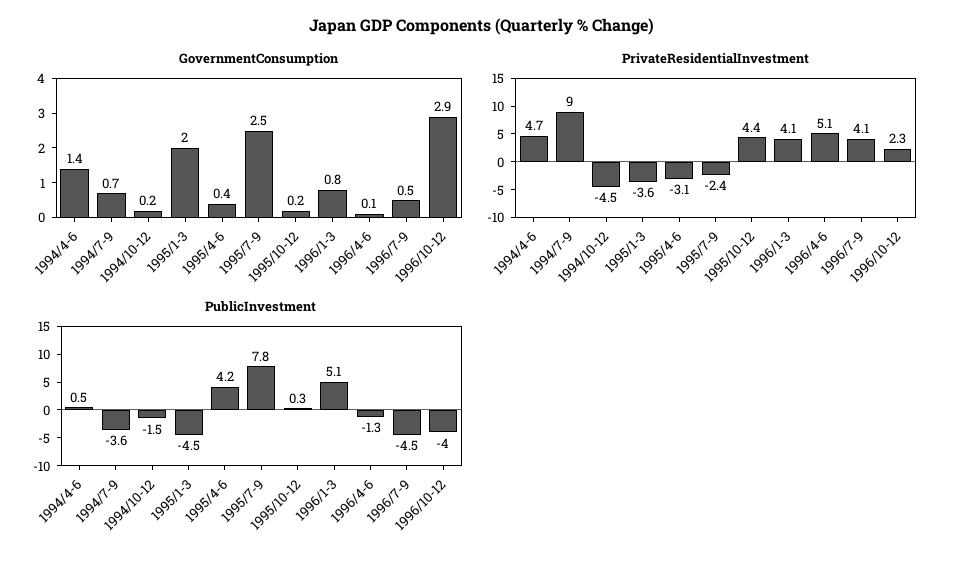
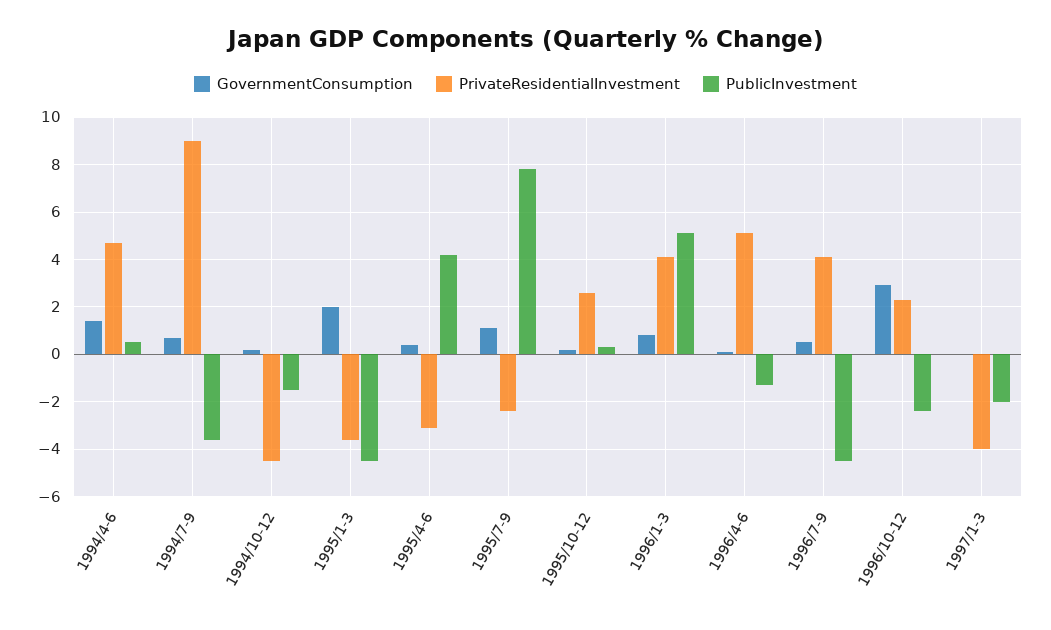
GovernmentConsumption, 1995/7-9: 2.5 -> 1
PrivateResidentialInvestment, 1995/10-12: 4.4 -> 2.5
PublicInvestment, 1996/10-12: -4 -> -2.5
GovernmentConsumption, 1997/1-3: none -> 0
PrivateResidentialInvestment, 1997/1-3: none -> -4
PublicInvestment, 1997/1-3: none -> -2

